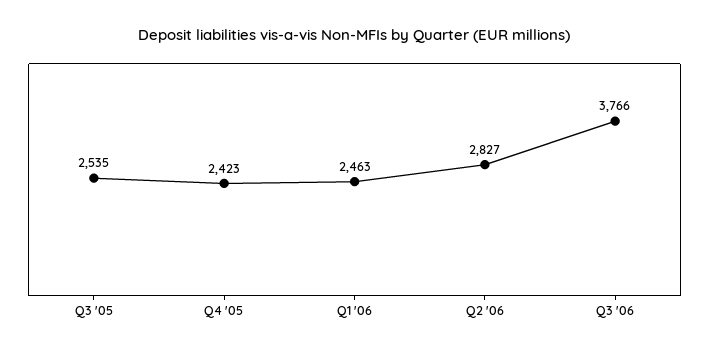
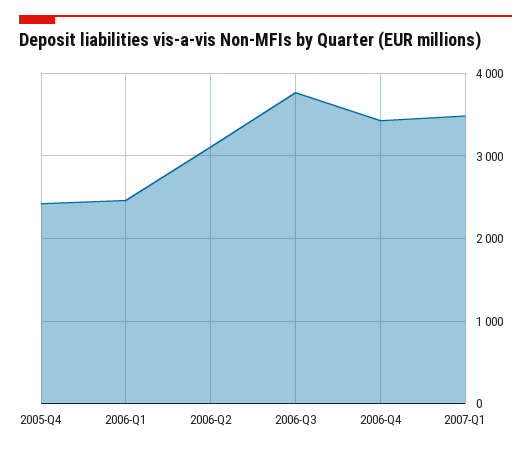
Q3 '05: 2535 -> none
Q2 '06: 2827 -> 3100
2006-Q4: none -> 3400
2007-Q1: none -> 3500

